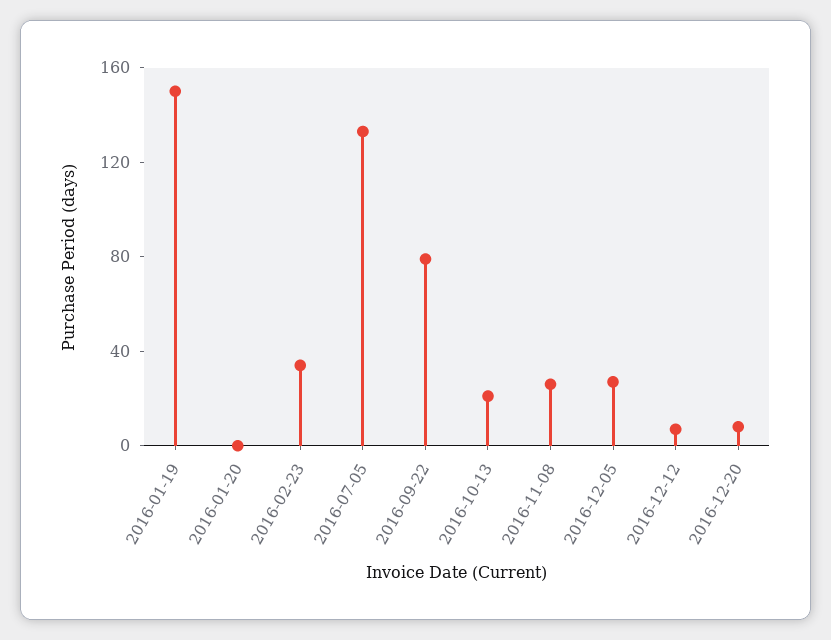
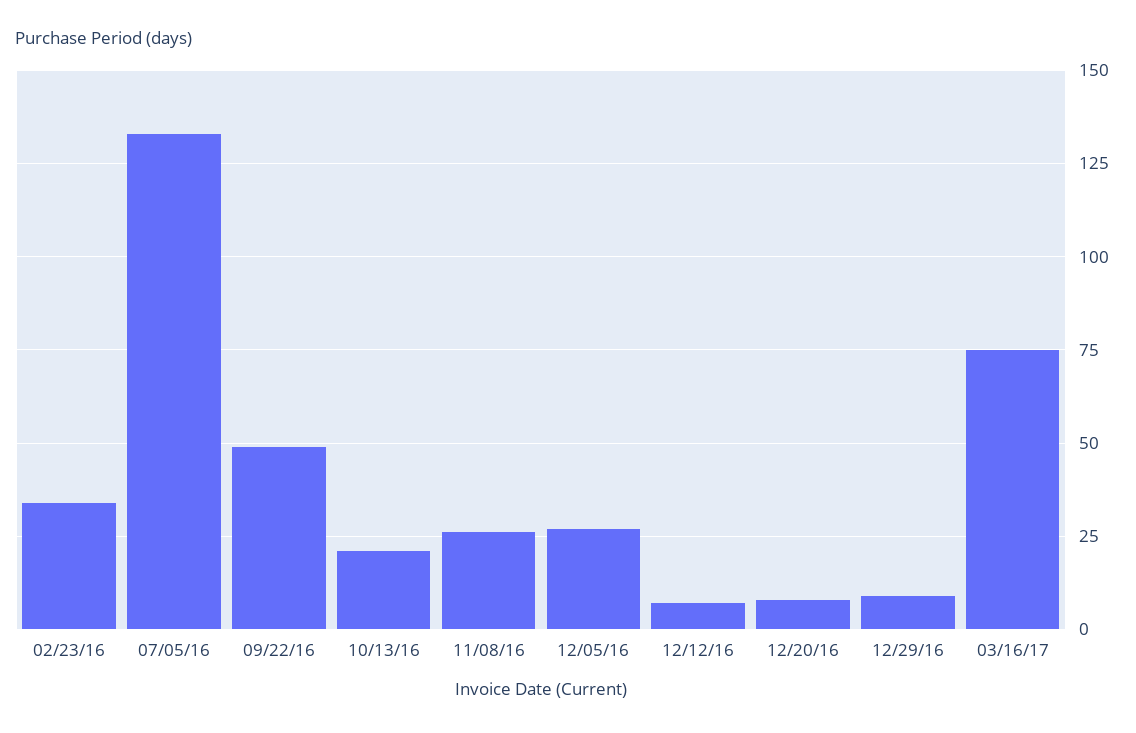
2016-01-19: 150 -> none
2016-01-20: 0 -> none
2016-09-22: 80 -> 50
12/29/16: none -> 10
03/16/17: none -> 75

